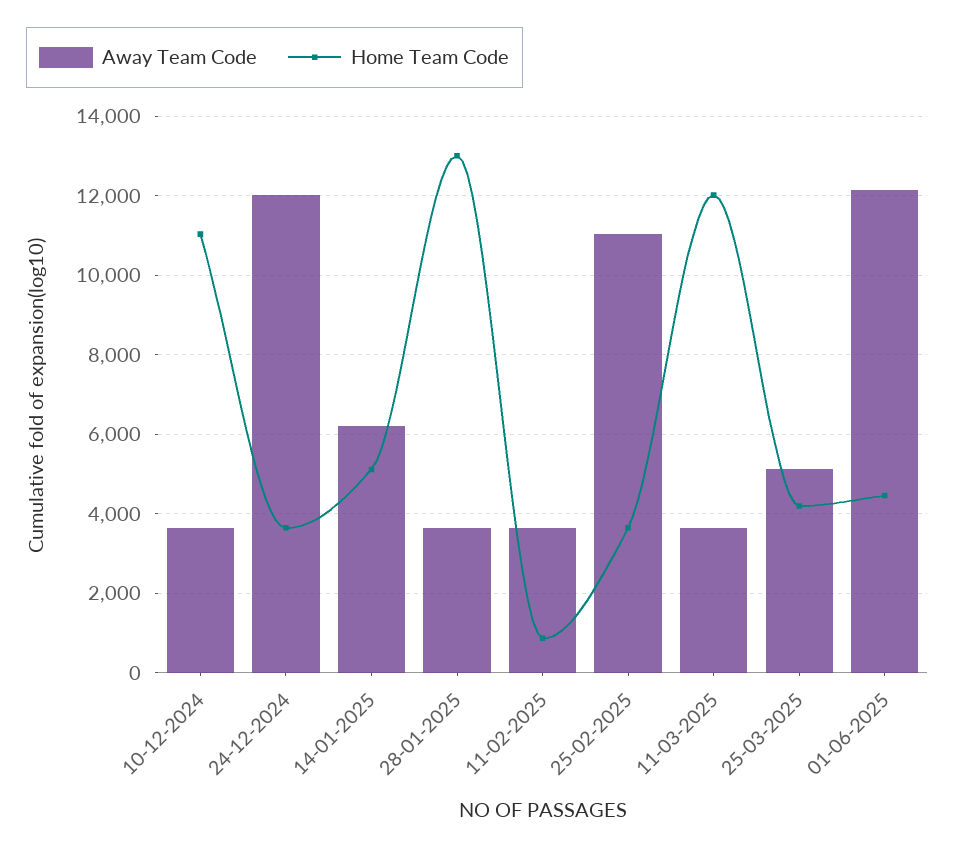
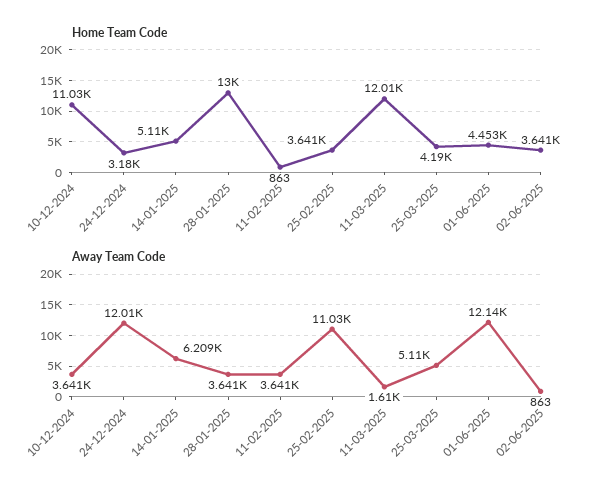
Home Team Code, 24-12-2024: 3600 -> 3180
Away Team Code, 11-03-2025: 3600 -> 1610
Home Team Code, 02-06-2025: none -> 3641
Away Team Code, 02-06-2025: none -> 863

